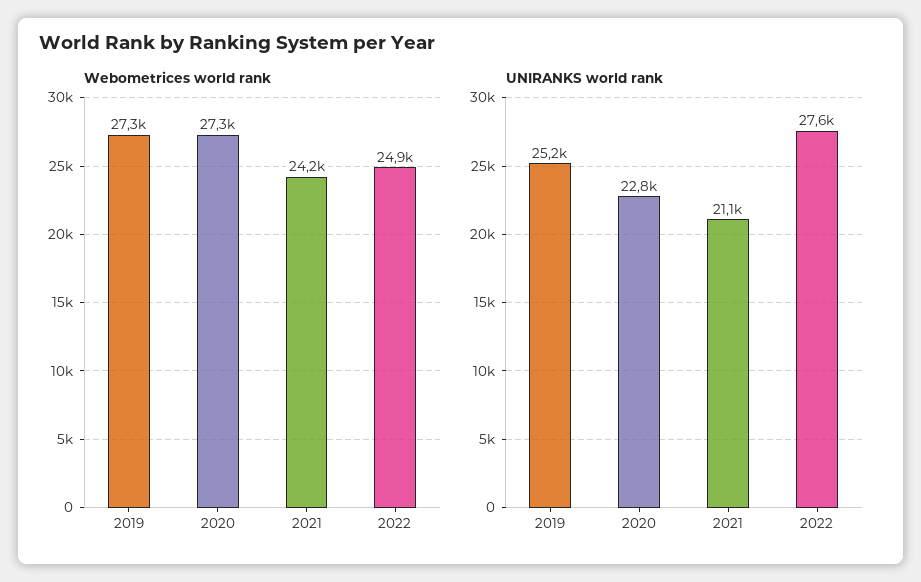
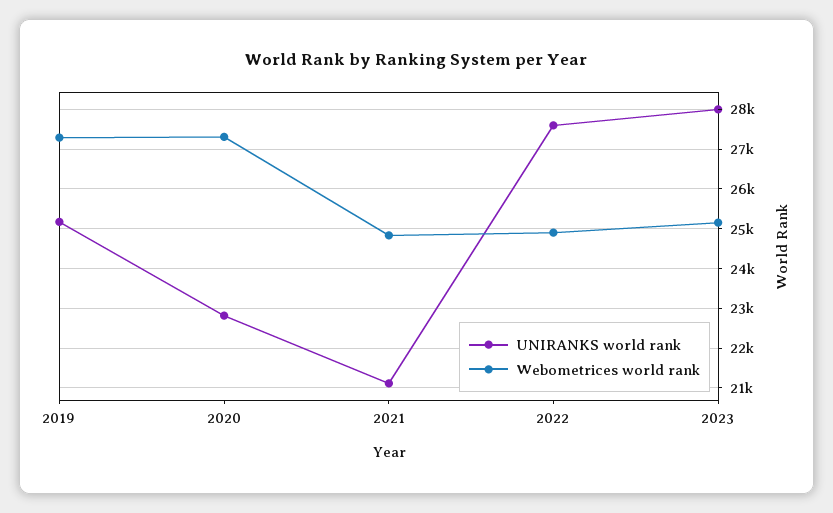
Webometrices world rank, 2021: 24200 -> 24800
UNIRANKS world rank, 2023: none -> 28000
Webometrices world rank, 2023: none -> 25200

